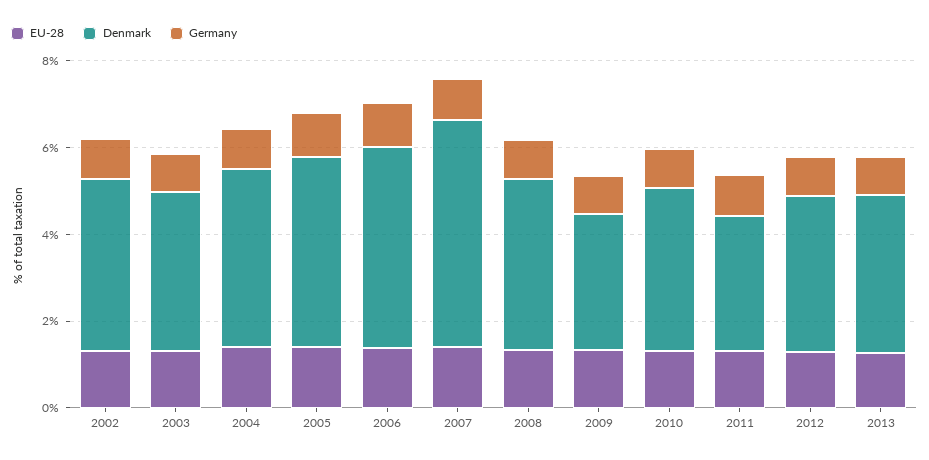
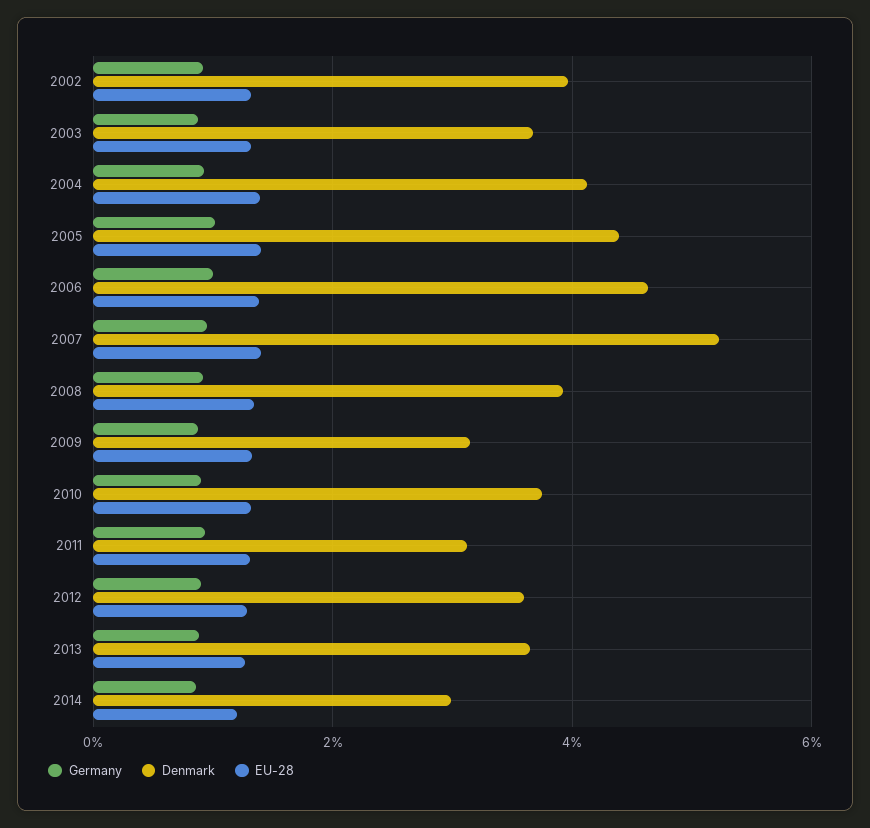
Germany, 2014: none -> 0.8
Denmark, 2014: none -> 3
EU-28, 2014: none -> 1.2

